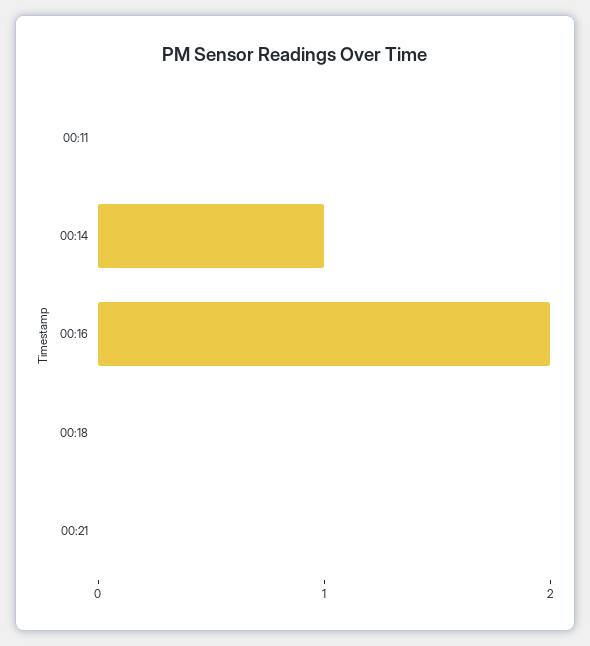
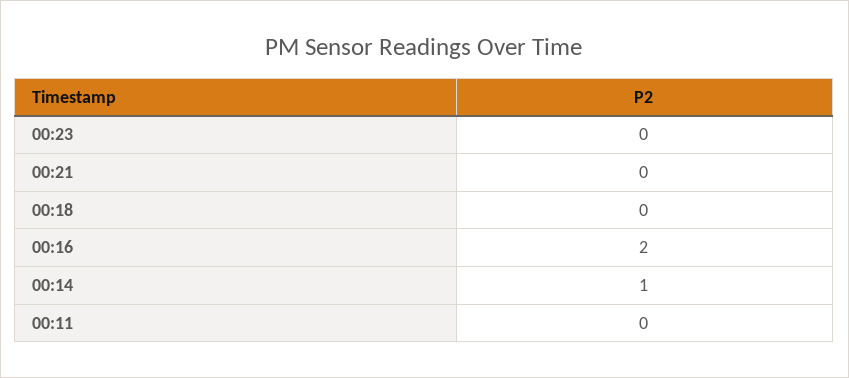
00:23: none -> 0

